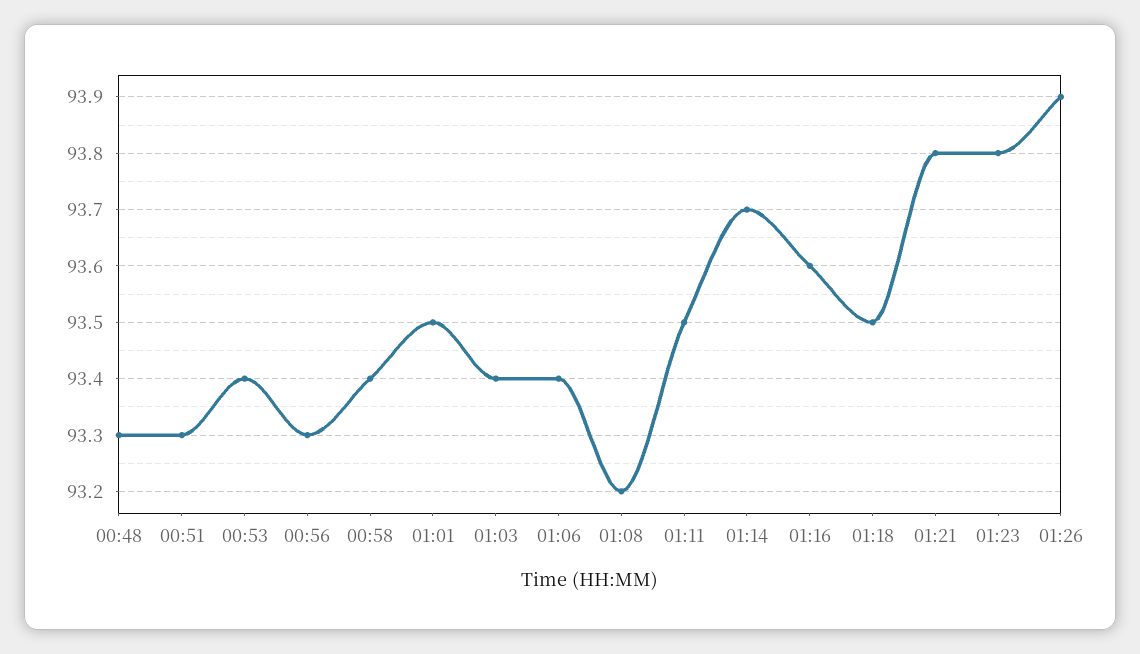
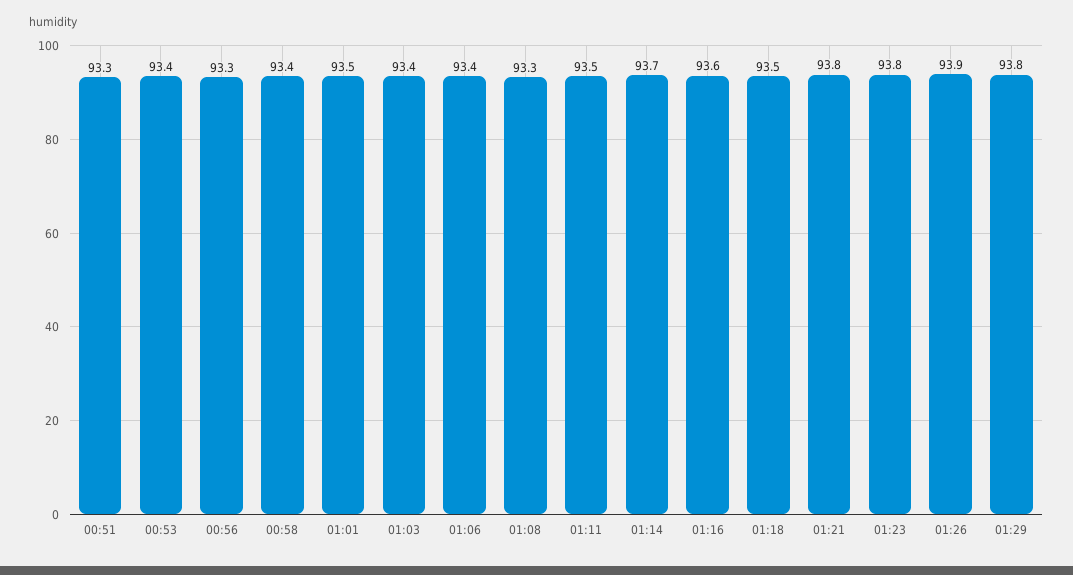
00:48: 93.3 -> none
01:08: 93.2 -> 93.3
01:29: none -> 93.8

